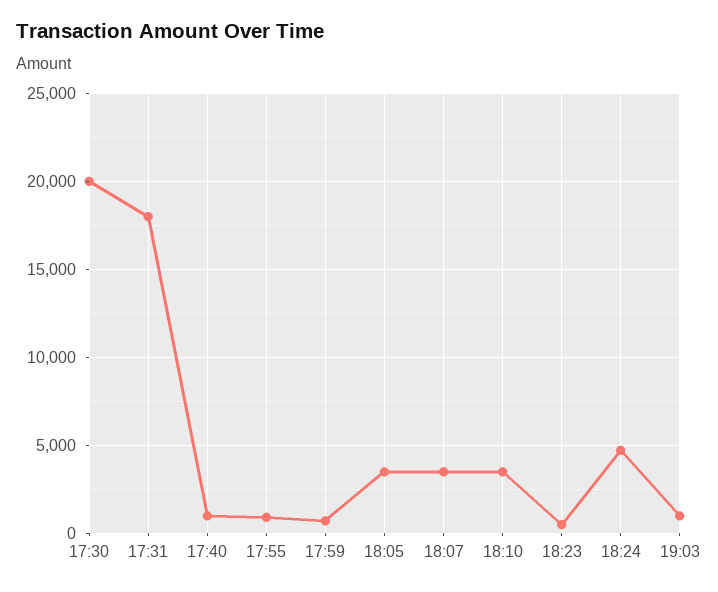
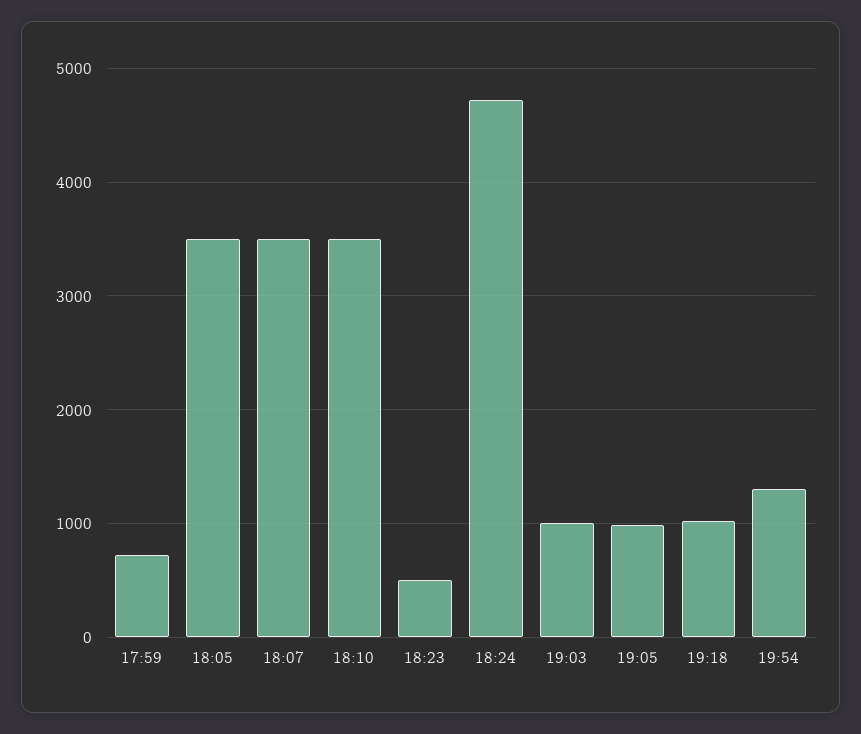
17:30: 20000 -> none
17:31: 18000 -> none
17:40: 1000 -> none
17:55: 1000 -> none
19:05: none -> 1000
19:18: none -> 1000
19:54: none -> 1300

